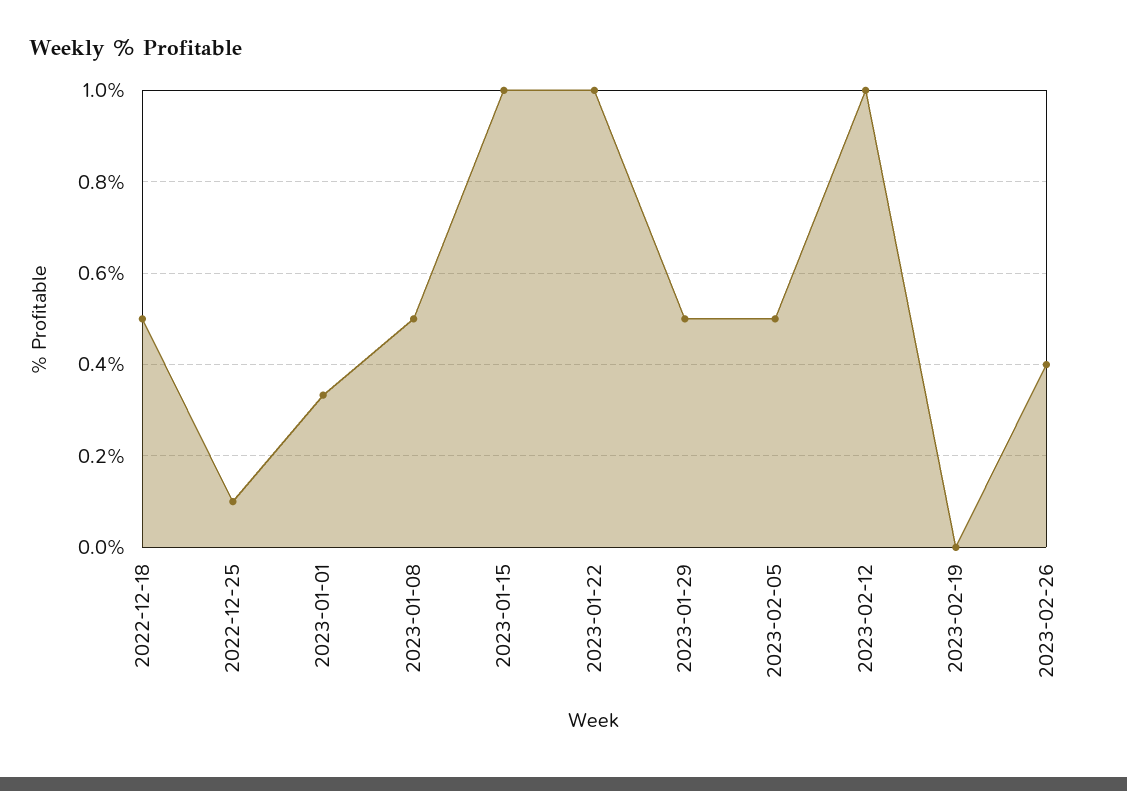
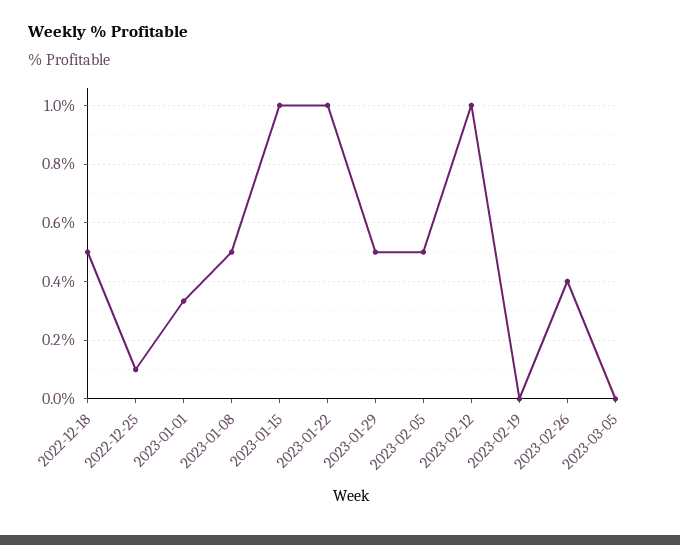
2023-03-05: none -> 0

